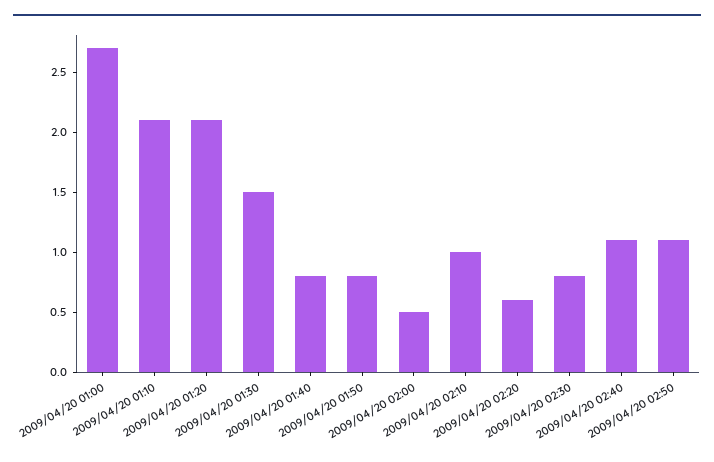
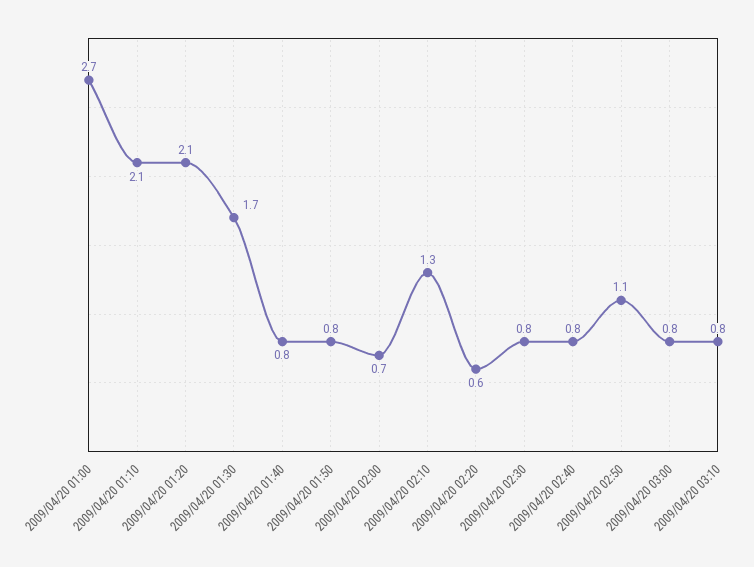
2009/04/20 01:30: 1.5 -> 1.7
2009/04/20 02:00: 0.5 -> 0.7
2009/04/20 02:10: 1 -> 1.3
2009/04/20 02:40: 1.1 -> 0.8
2009/04/20 03:00: none -> 0.8
2009/04/20 03:10: none -> 0.8

